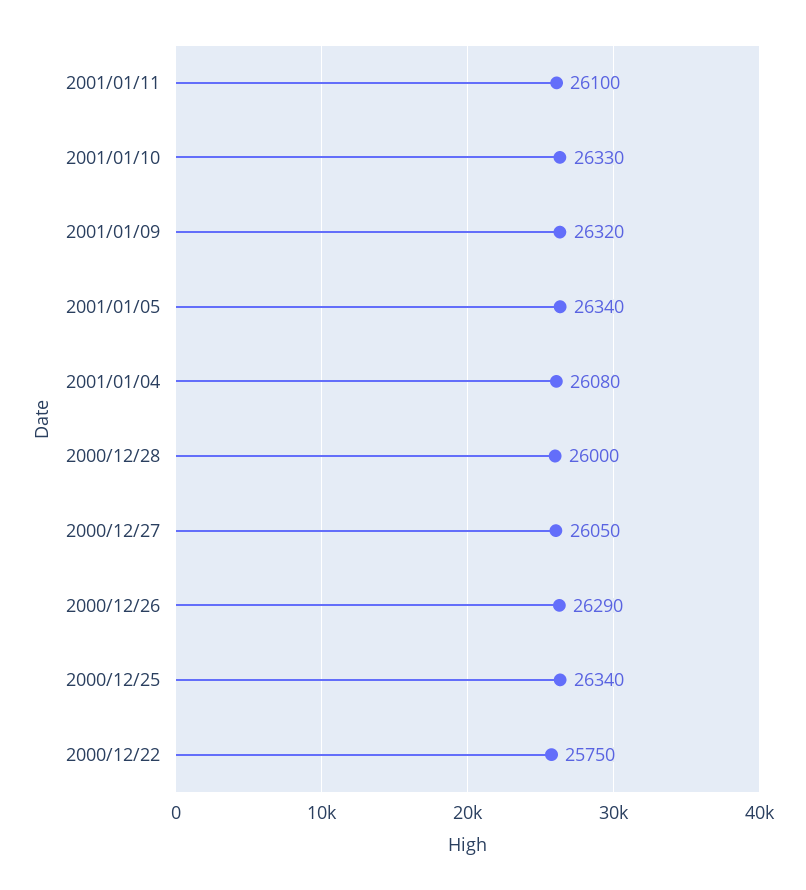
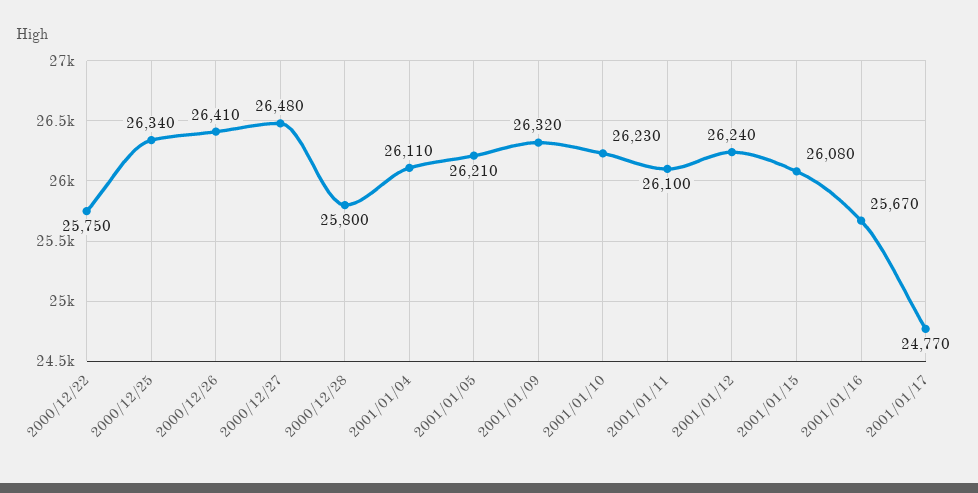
2001/01/10: 26330 -> 26230
2001/01/05: 26340 -> 26210
2001/01/04: 26080 -> 26110
2000/12/28: 26000 -> 25800
2000/12/27: 26050 -> 26480
2000/12/26: 26290 -> 26410
2001/01/12: none -> 26240
2001/01/15: none -> 26080
2001/01/16: none -> 25670
2001/01/17: none -> 24770

